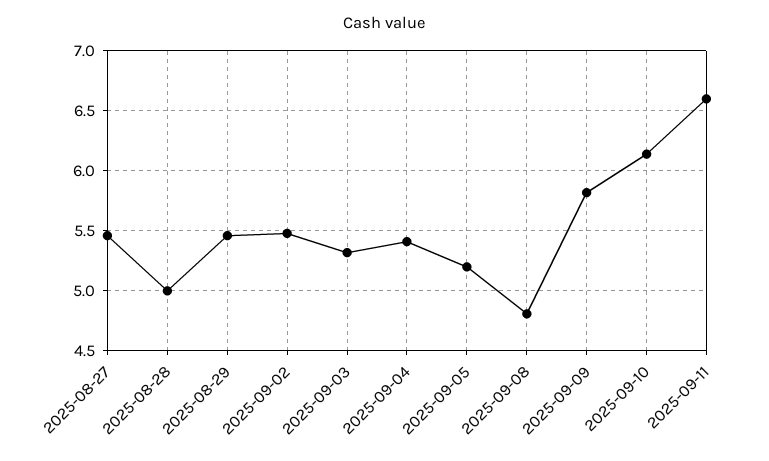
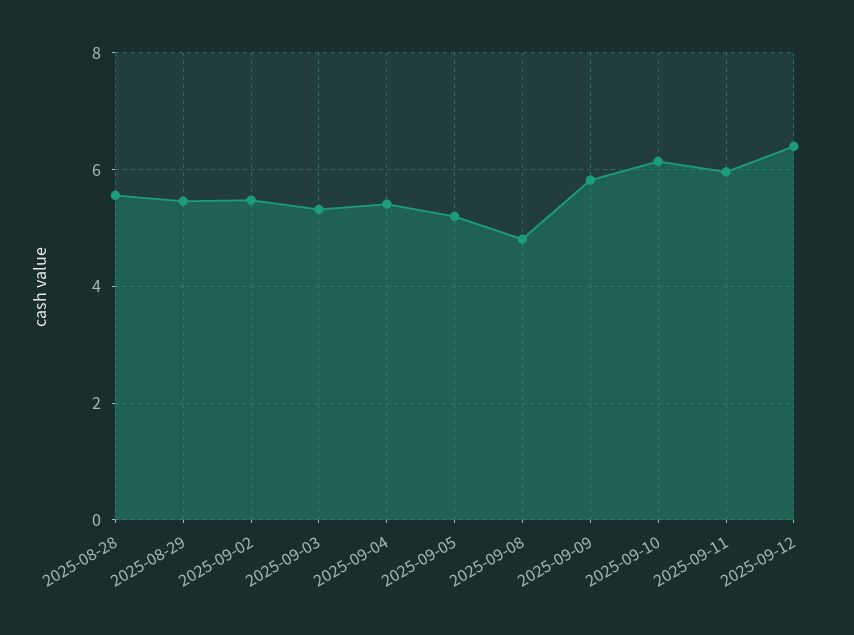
2025-08-27: 5.45 -> none
2025-08-28: 5 -> 5.6
2025-09-11: 6.6 -> 6
2025-09-12: none -> 6.4

